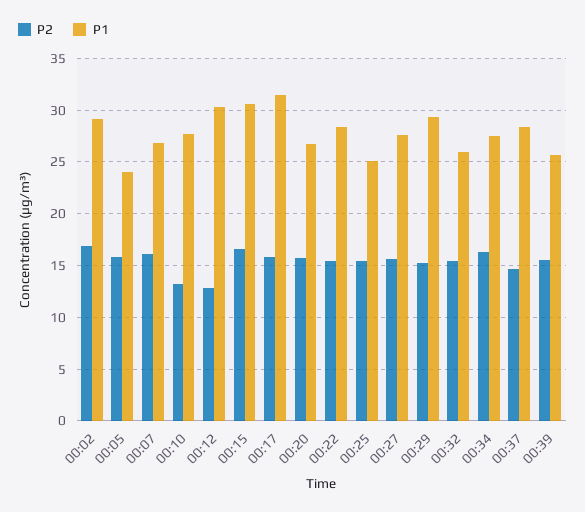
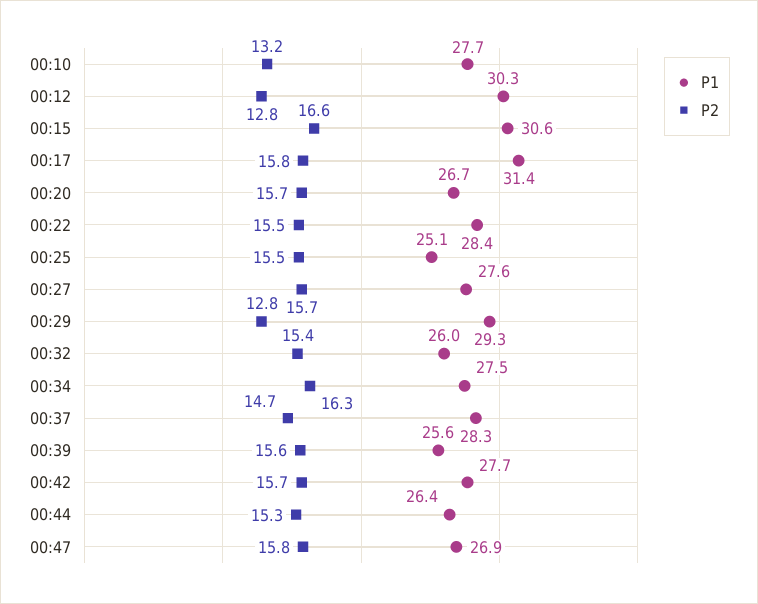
P2, 00:02: 17 -> none
P1, 00:02: 29 -> none
P2, 00:05: 16 -> none
P1, 00:05: 24 -> none
P2, 00:07: 16 -> none
P1, 00:07: 27 -> none
P2, 00:29: 15 -> 12.8
P1, 00:42: none -> 27.7
P2, 00:42: none -> 15.7
P1, 00:44: none -> 26.4
P2, 00:44: none -> 15.3
P1, 00:47: none -> 26.9
P2, 00:47: none -> 15.8

